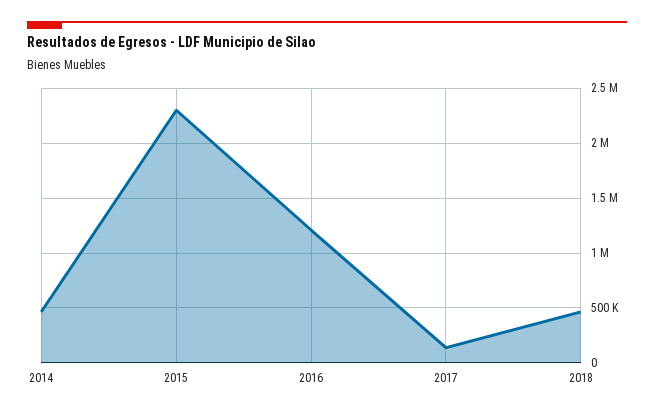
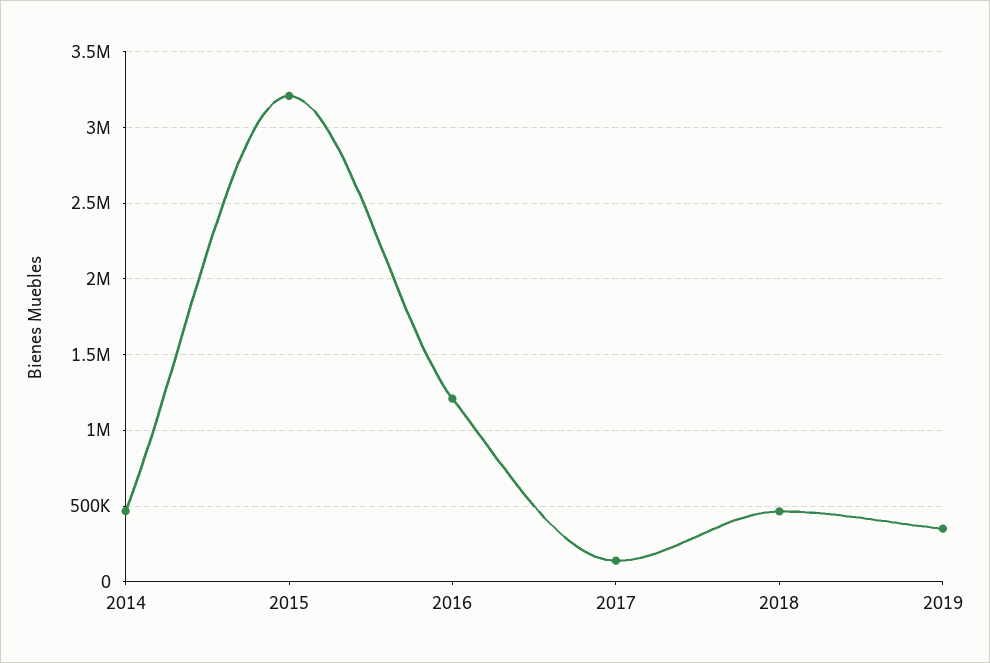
2015: 2300000 -> 3200000
2019: none -> 350000

